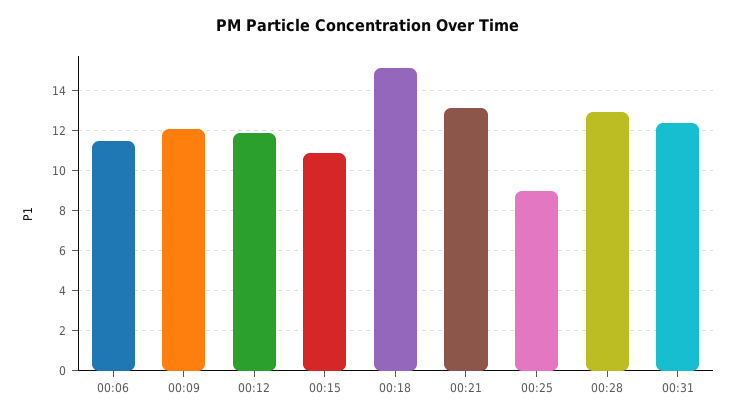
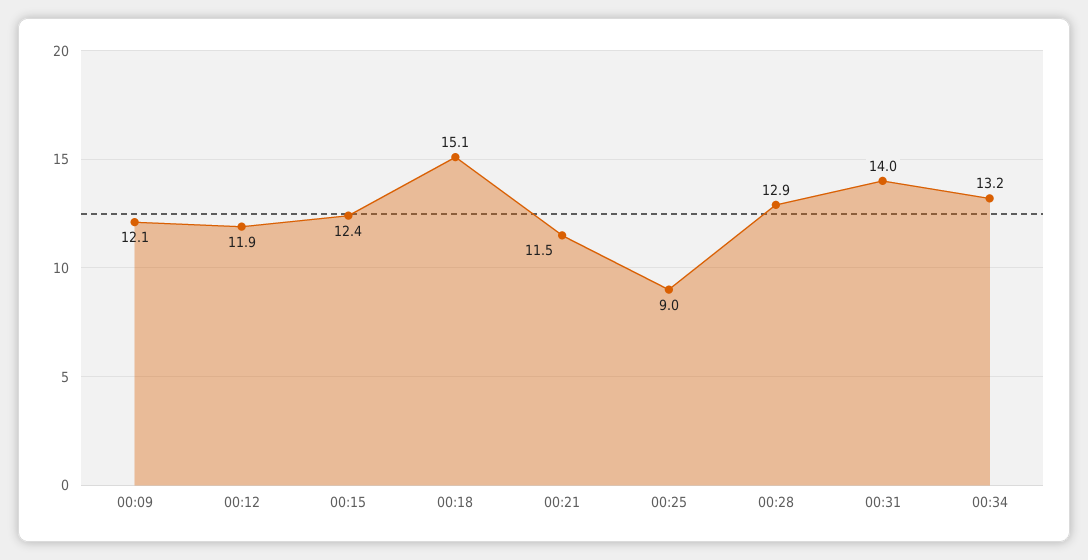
00:06: 11.5 -> none
00:15: 11 -> 12.4
00:21: 13 -> 11.5
00:31: 12.5 -> 14
00:34: none -> 13.2

